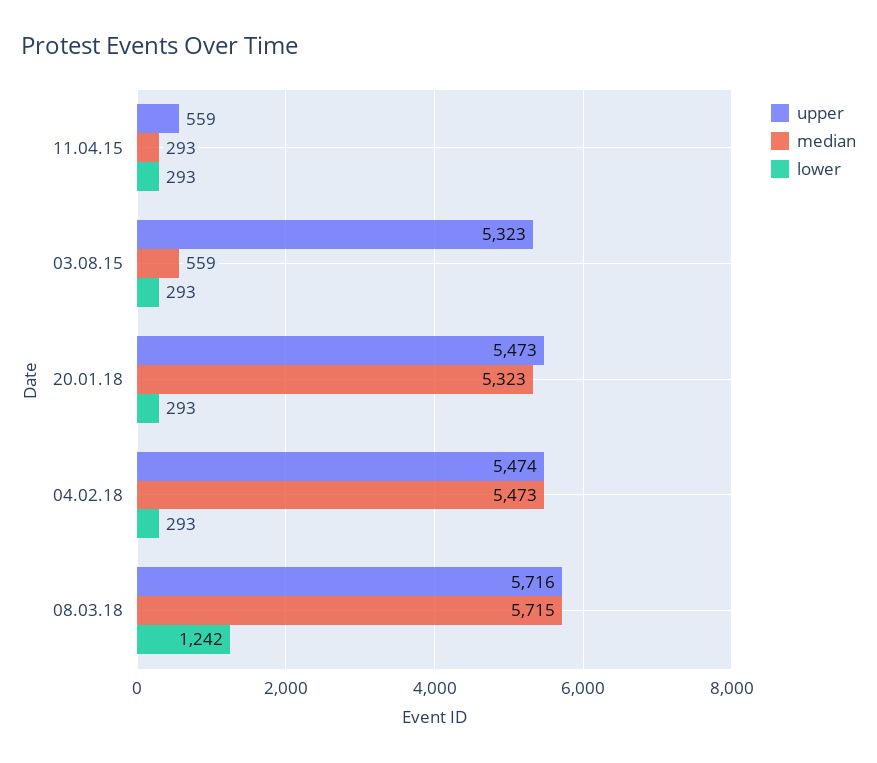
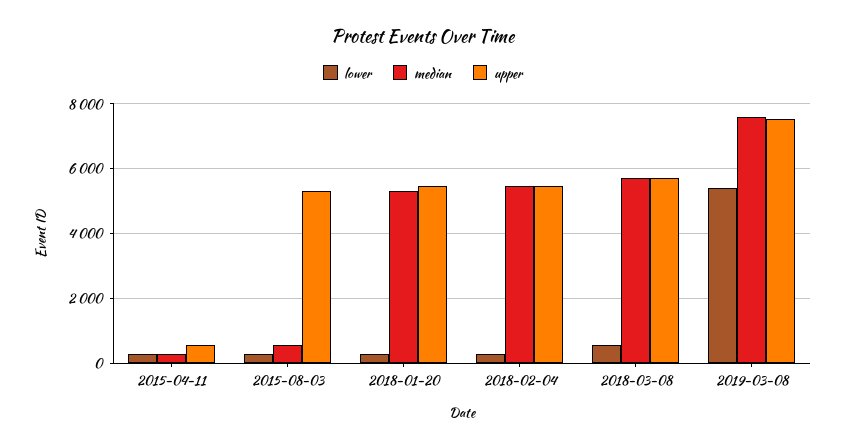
lower, 08.03.18: 1242 -> 600
lower, 2019-03-08: none -> 5400
median, 2019-03-08: none -> 7600
upper, 2019-03-08: none -> 7600

